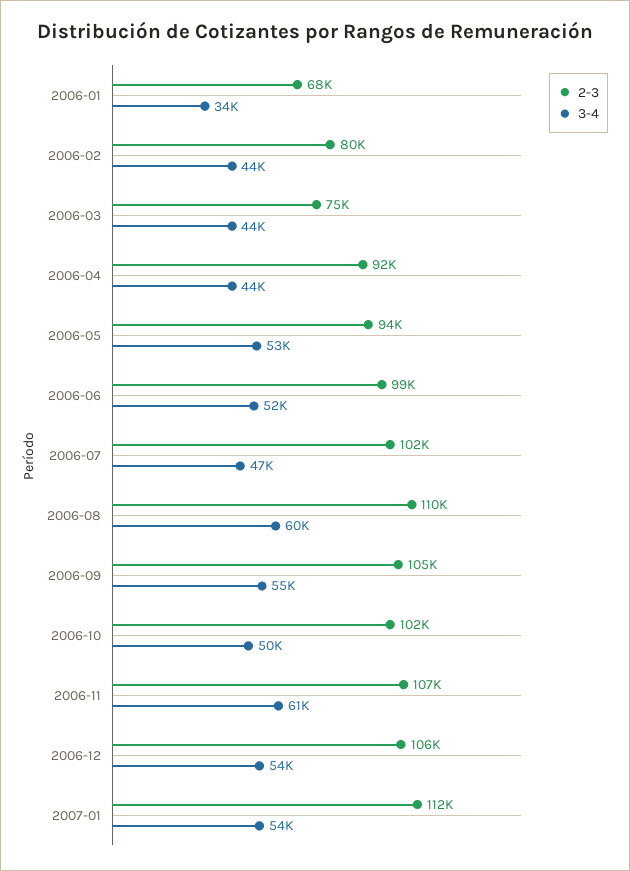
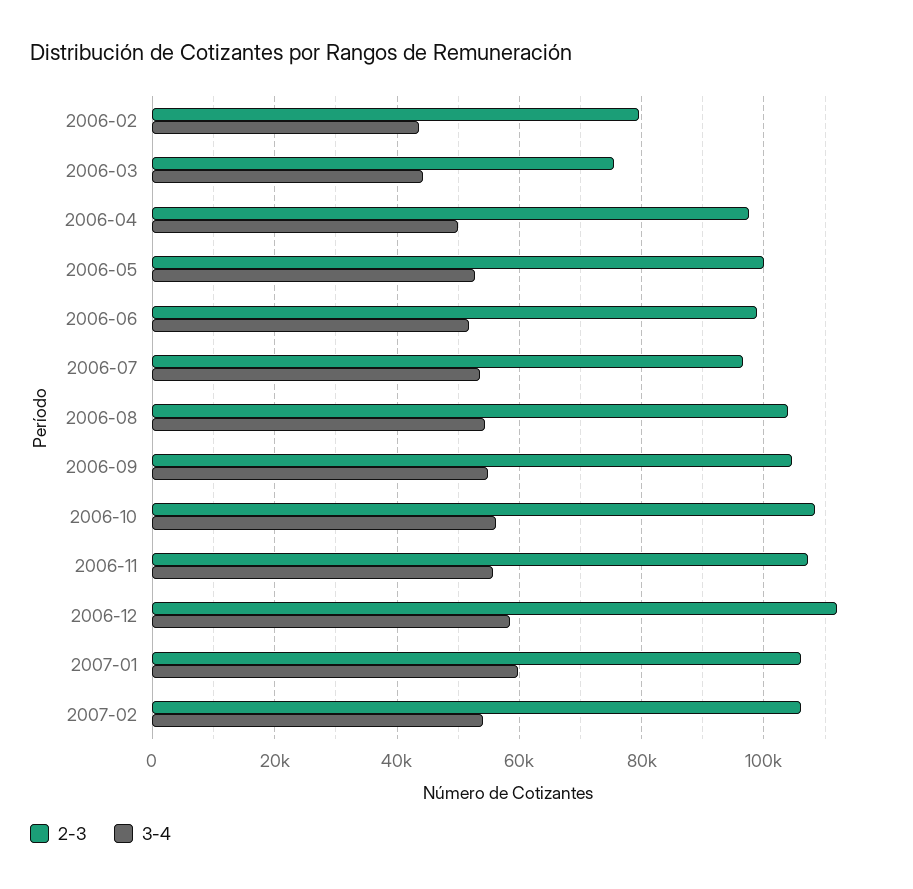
2-3, 2006-01: 68000 -> none
3-4, 2006-01: 34000 -> none
2-3, 2006-04: 92000 -> 98000
3-4, 2006-04: 44000 -> 50000
2-3, 2006-05: 94000 -> 100000
2-3, 2006-07: 102000 -> 96000
3-4, 2006-07: 47000 -> 54000
2-3, 2006-08: 110000 -> 104000
3-4, 2006-08: 60000 -> 54000
2-3, 2006-10: 102000 -> 108000
3-4, 2006-10: 50000 -> 56000
3-4, 2006-11: 61000 -> 56000
2-3, 2006-12: 106000 -> 112000
3-4, 2006-12: 54000 -> 58000
2-3, 2007-01: 112000 -> 106000
3-4, 2007-01: 54000 -> 60000
2-3, 2007-02: none -> 106000
3-4, 2007-02: none -> 54000

